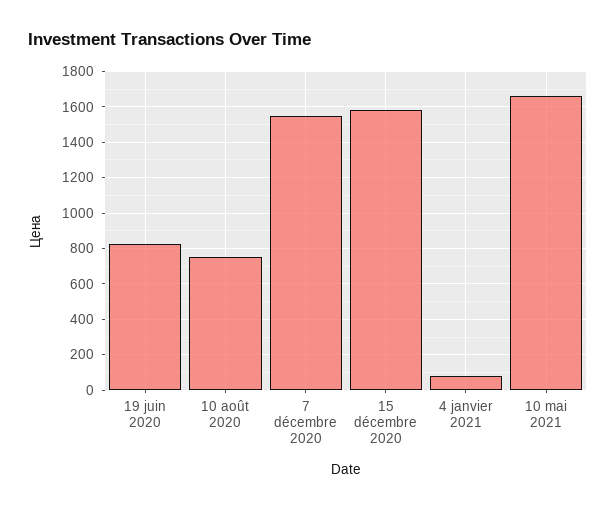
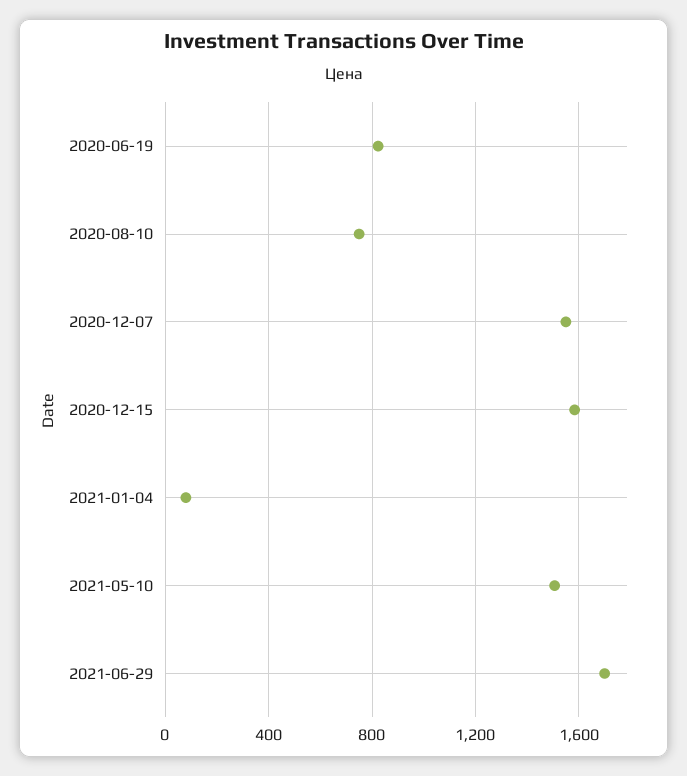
10 mai 2021: 1650 -> 1500
2021-06-29: none -> 1700

